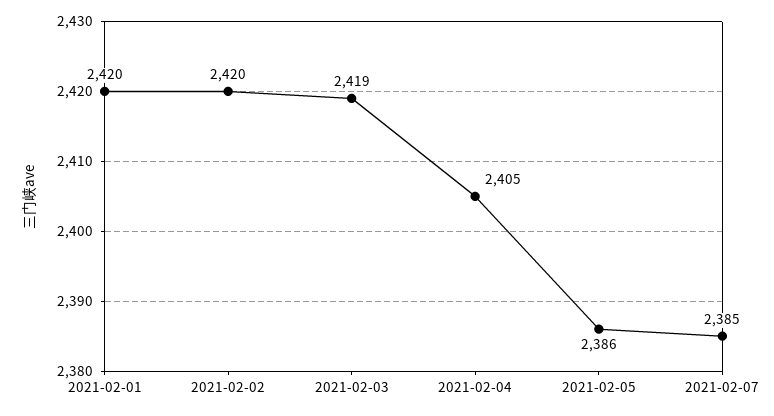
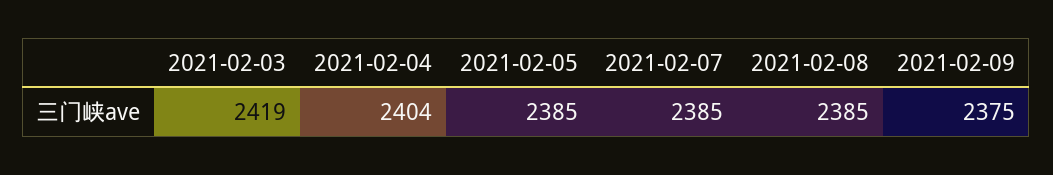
2021-02-01: 2420 -> none
2021-02-02: 2420 -> none
2021-02-04: 2405 -> 2404
2021-02-05: 2386 -> 2385
2021-02-08: none -> 2385
2021-02-09: none -> 2375

